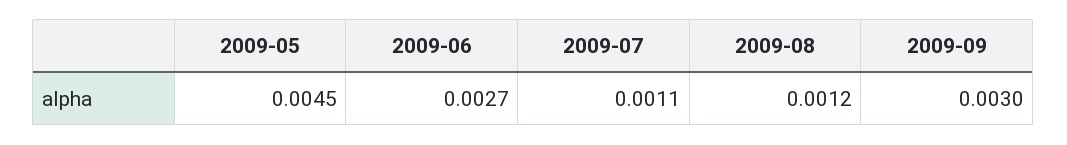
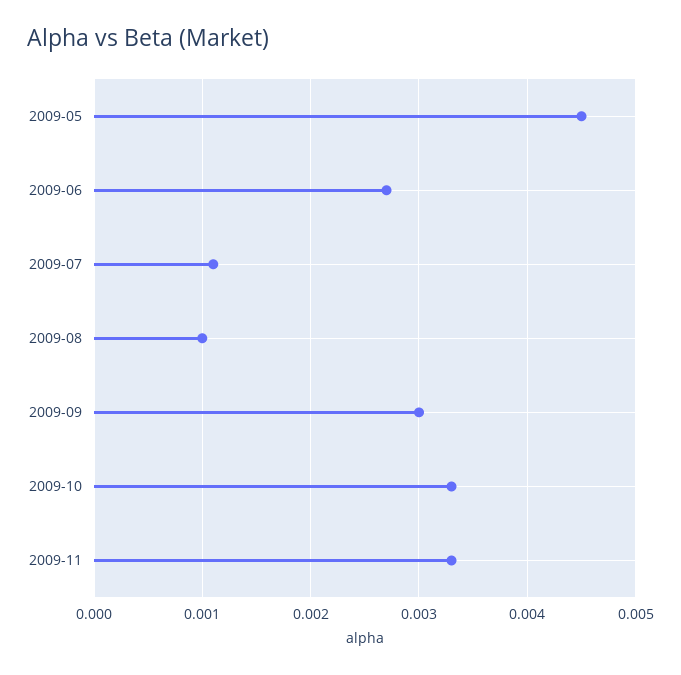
2009-08: 0.0012 -> 0.001
2009-10: none -> 0.0033
2009-11: none -> 0.0033

